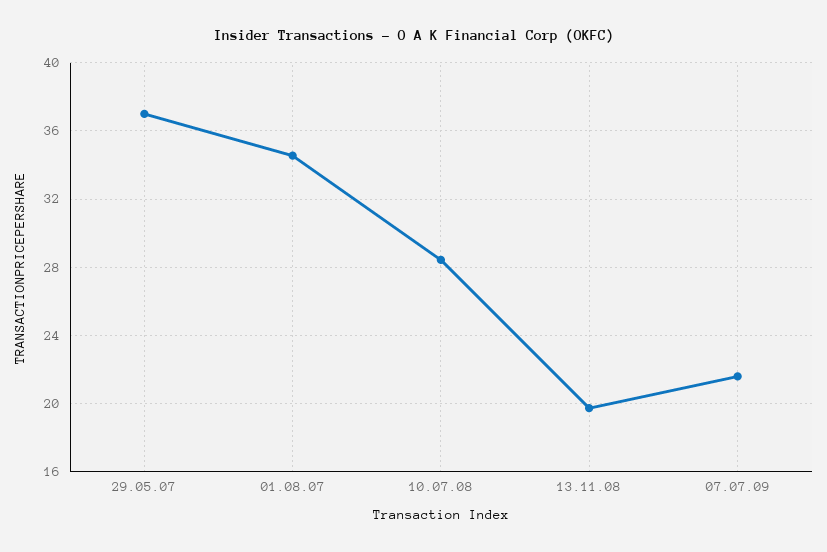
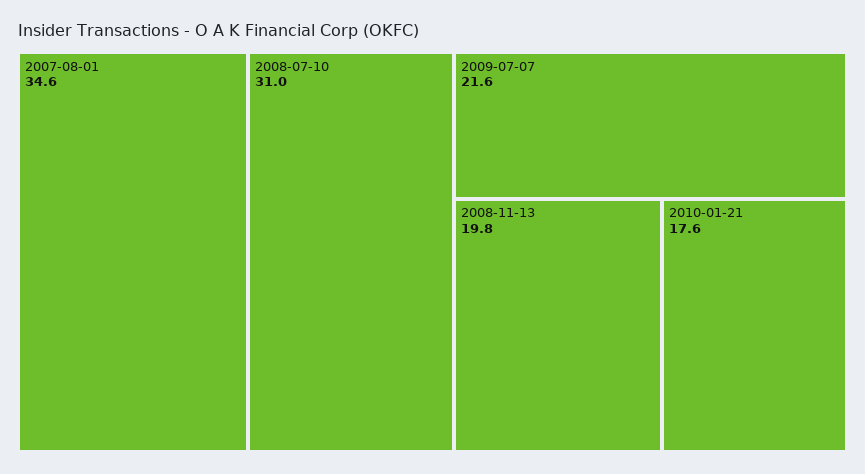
29.05.07: 37 -> none
10.07.08: 28.5 -> 31
2010-01-21: none -> 17.6

